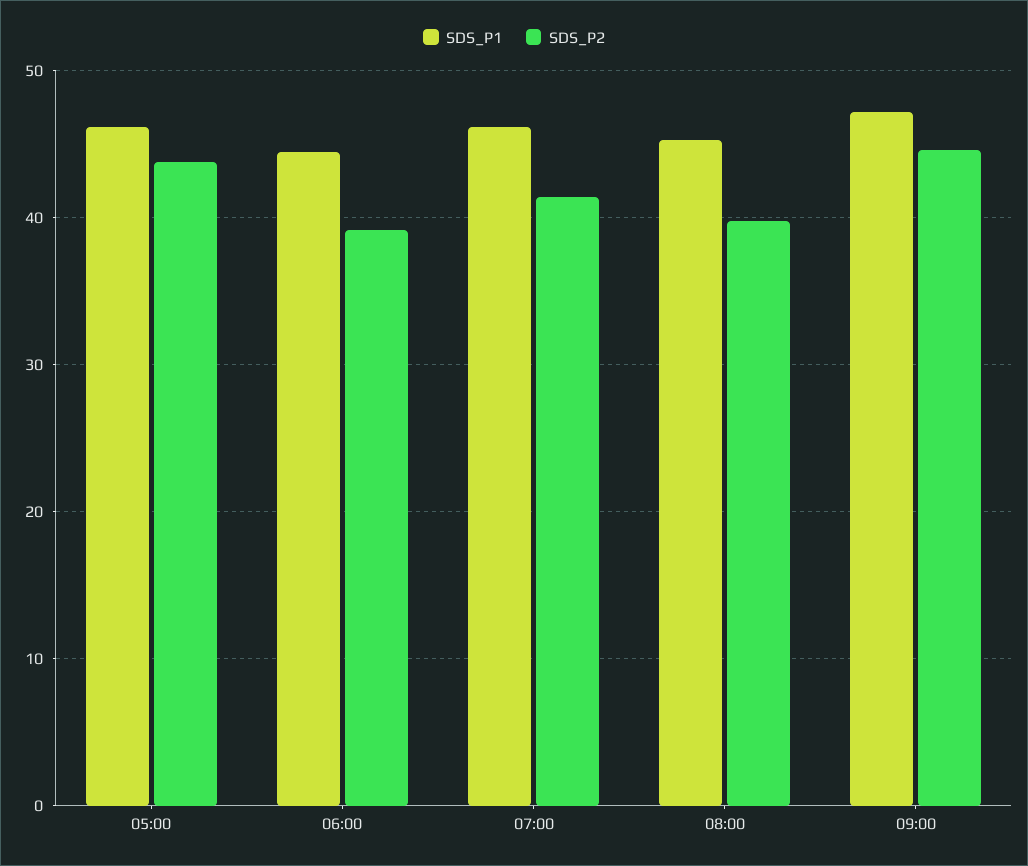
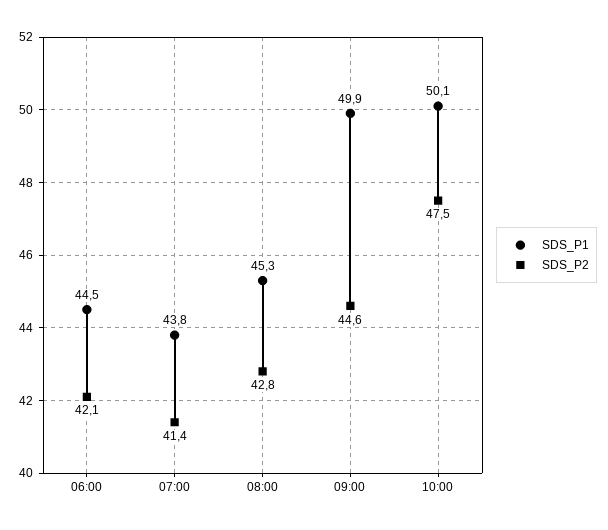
SDS_P1, 05:00: 46 -> none
SDS_P2, 05:00: 44 -> none
SDS_P2, 06:00: 39 -> 42.1
SDS_P1, 07:00: 46 -> 43.8
SDS_P2, 08:00: 40 -> 42.8
SDS_P1, 09:00: 47 -> 49.9
SDS_P1, 10:00: none -> 50.1
SDS_P2, 10:00: none -> 47.5

